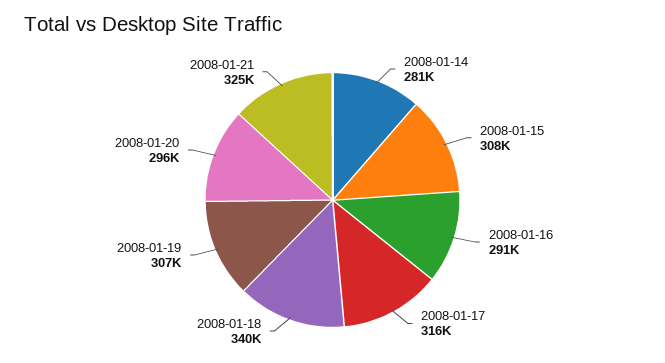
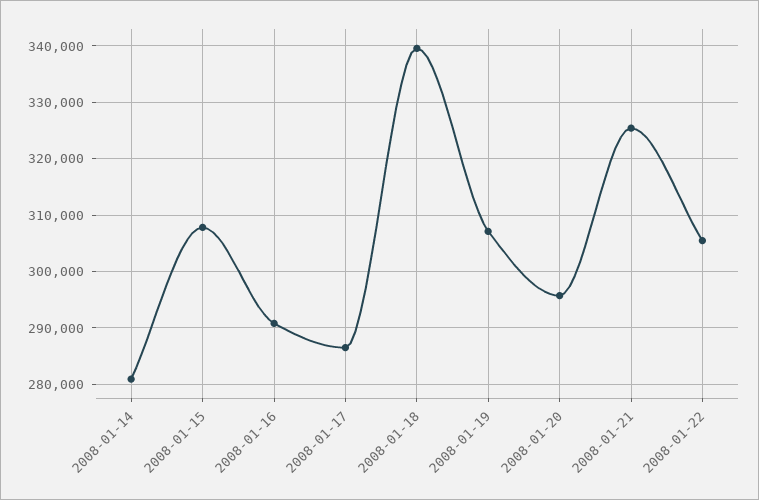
2008-01-17: 316000 -> 286000
2008-01-22: none -> 306000

